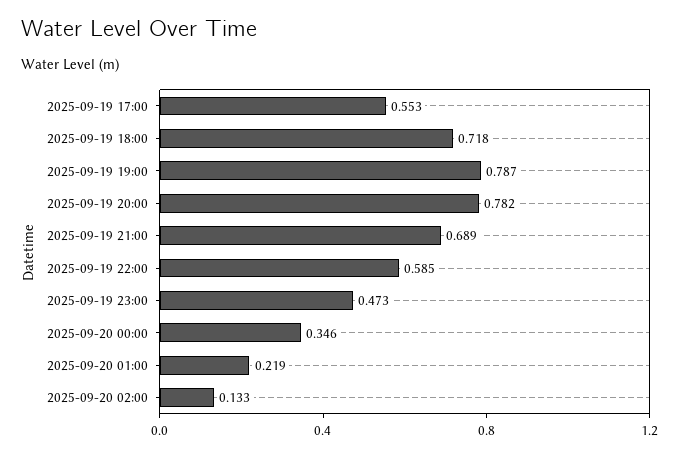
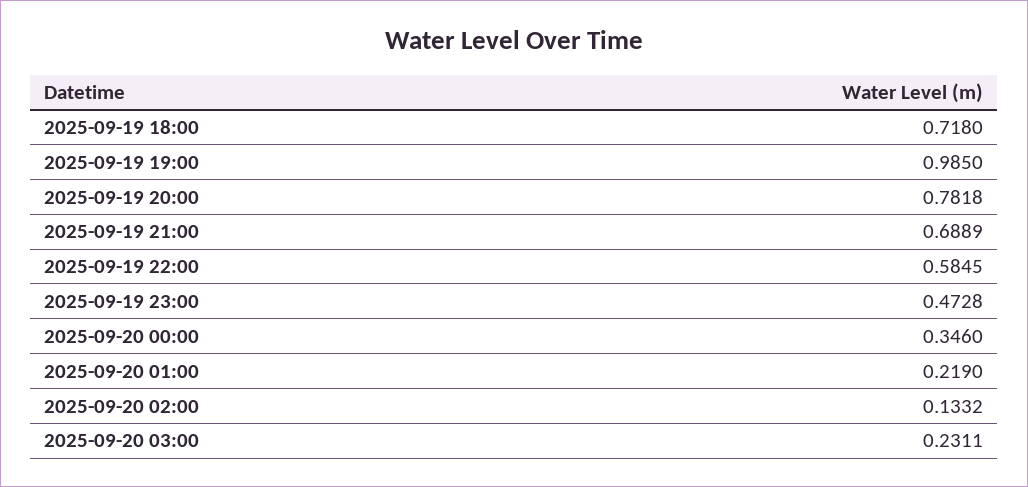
2025-09-19 17:00: 0.553 -> none
2025-09-19 19:00: 0.787 -> 0.985
2025-09-20 03:00: none -> 0.2311

